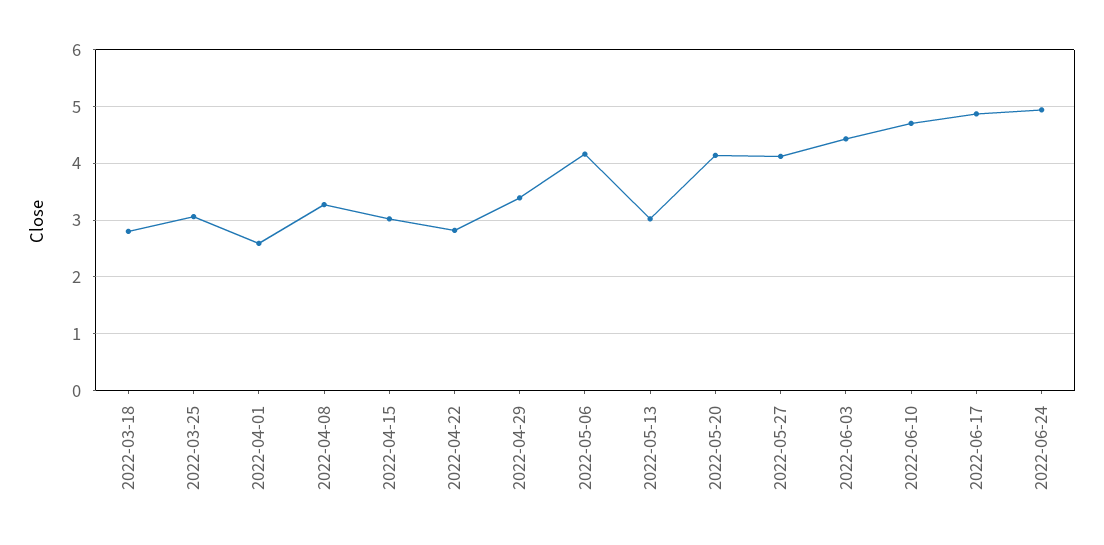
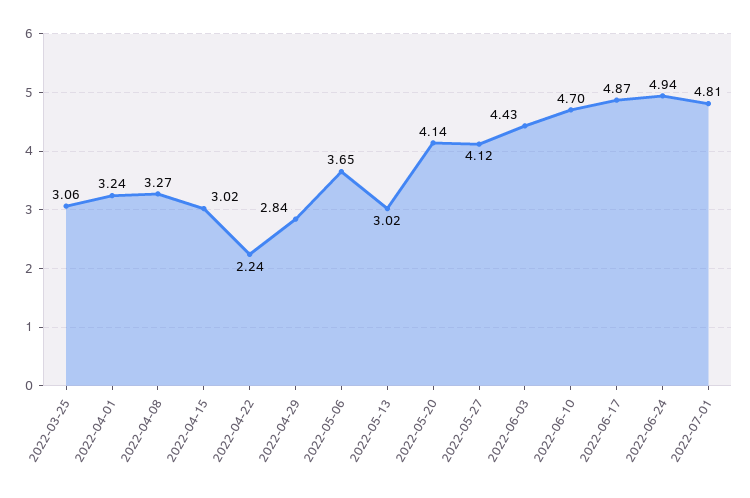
2022-03-18: 2.8 -> none
2022-04-01: 2.6 -> 3.24
2022-04-22: 2.8 -> 2.24
2022-04-29: 3.4 -> 2.84
2022-05-06: 4.2 -> 3.65
2022-07-01: none -> 4.81

